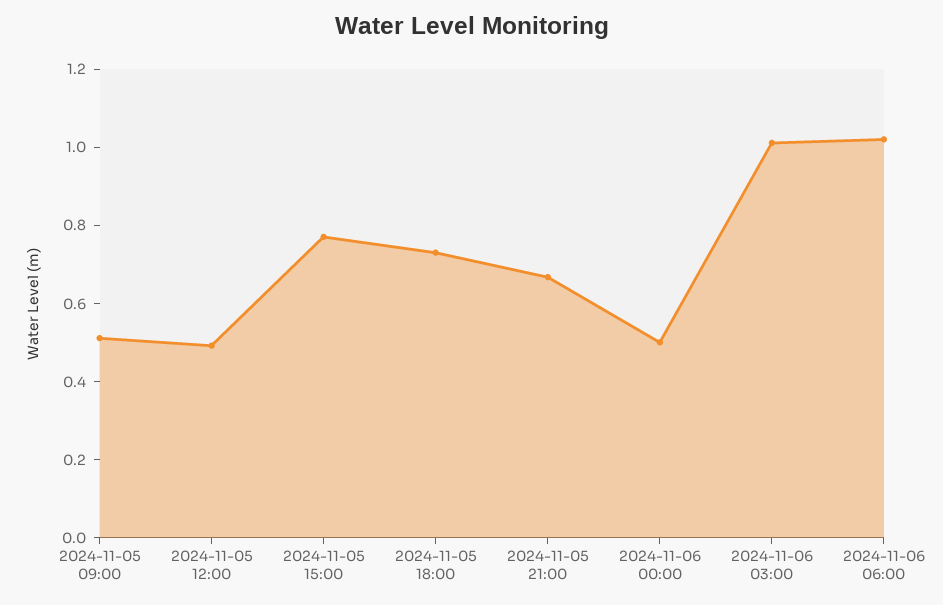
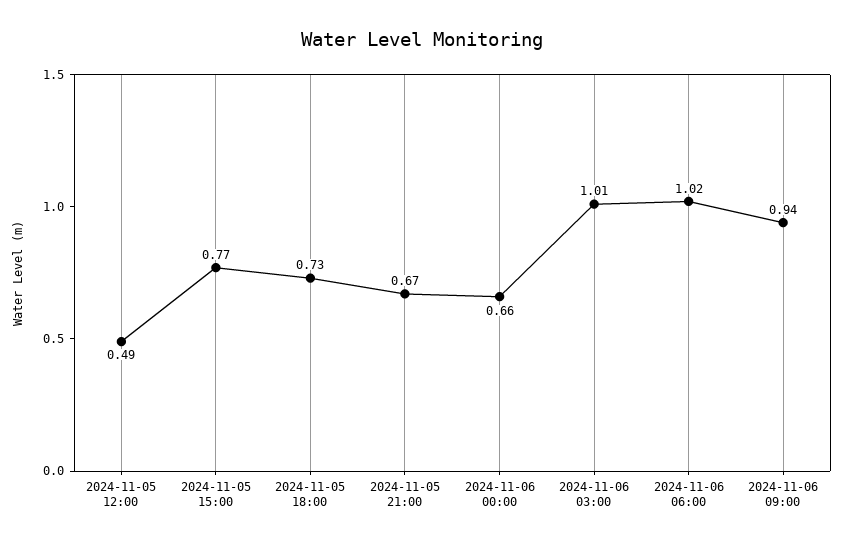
2024-11-05 09:00: 0.5 -> none
2024-11-06 00:00: 0.5 -> 0.66
2024-11-06 09:00: none -> 0.94

